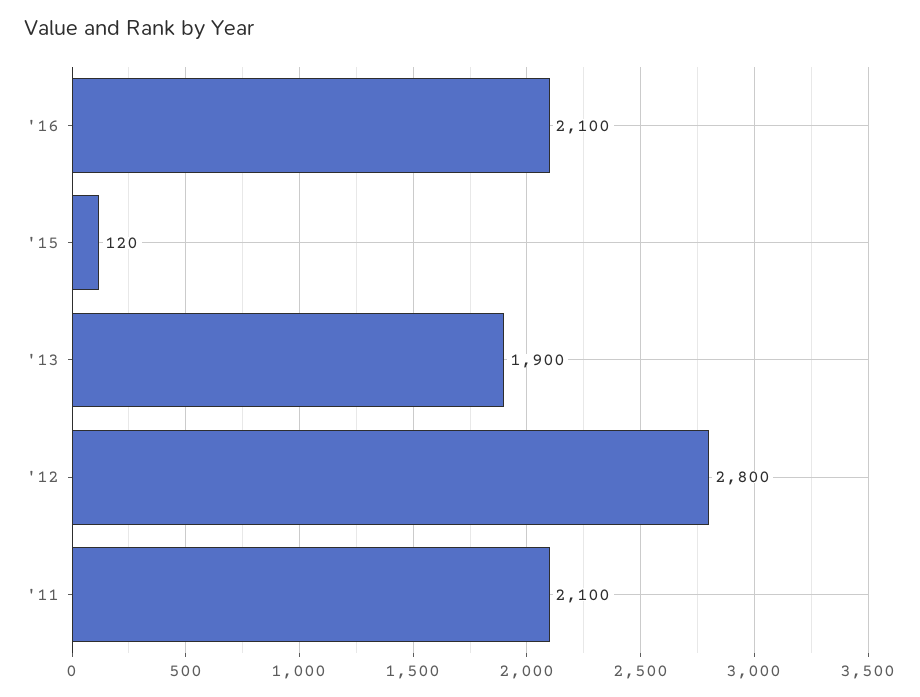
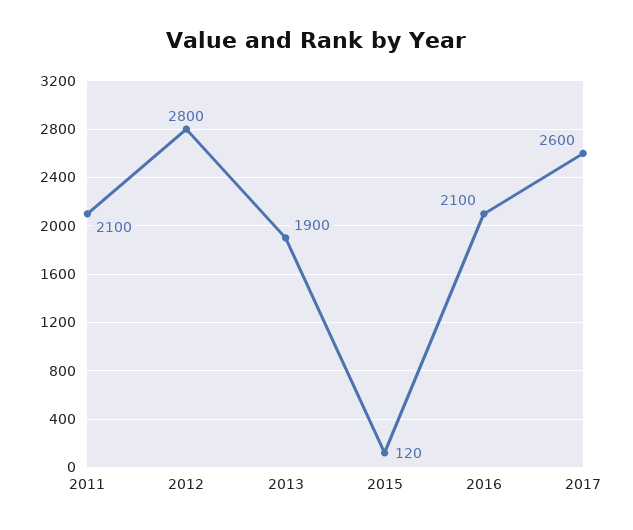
2017: none -> 2600

